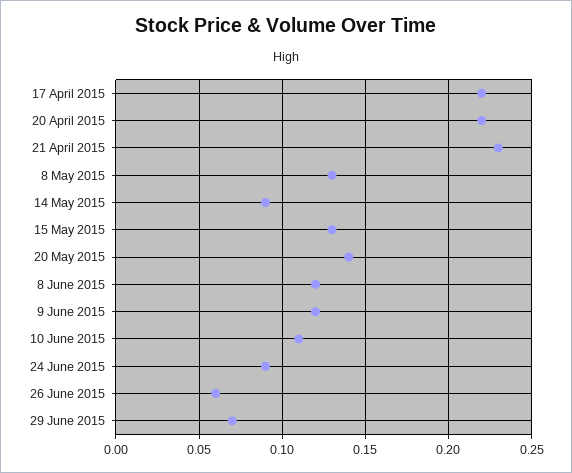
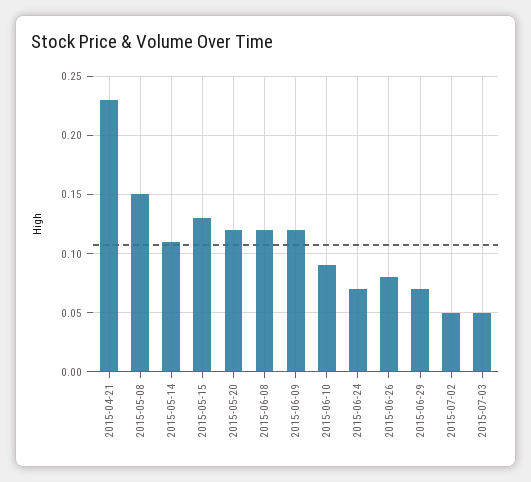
17 April 2015: 0.22 -> none
20 April 2015: 0.22 -> none
8 May 2015: 0.13 -> 0.15
14 May 2015: 0.09 -> 0.11
20 May 2015: 0.14 -> 0.12
10 June 2015: 0.11 -> 0.09
24 June 2015: 0.09 -> 0.07
26 June 2015: 0.06 -> 0.08
2015-07-02: none -> 0.05
2015-07-03: none -> 0.05

